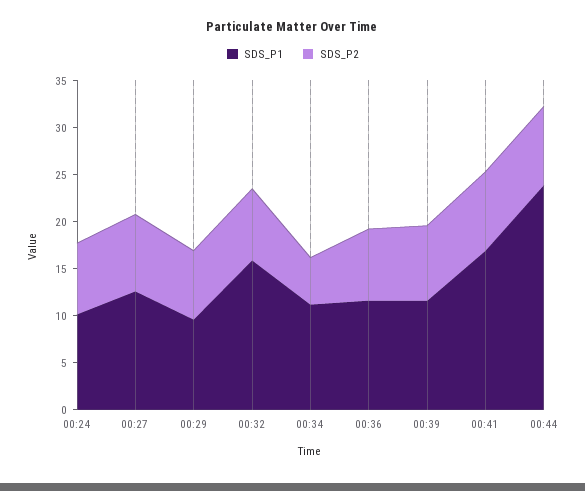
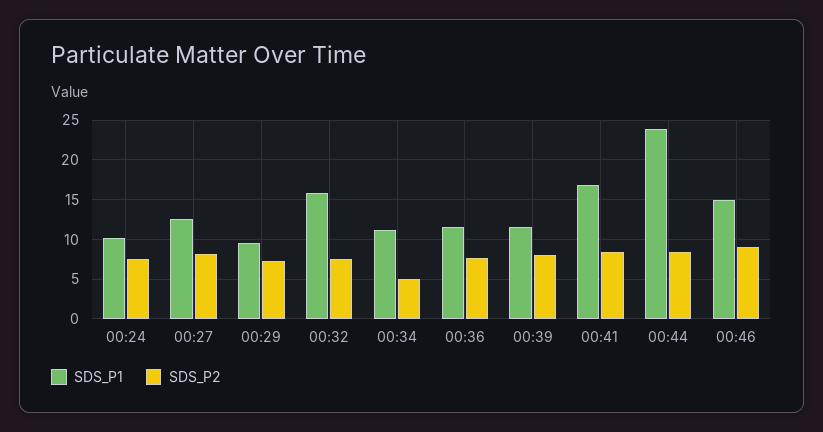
SDS_P1, 00:46: none -> 15
SDS_P2, 00:46: none -> 9

